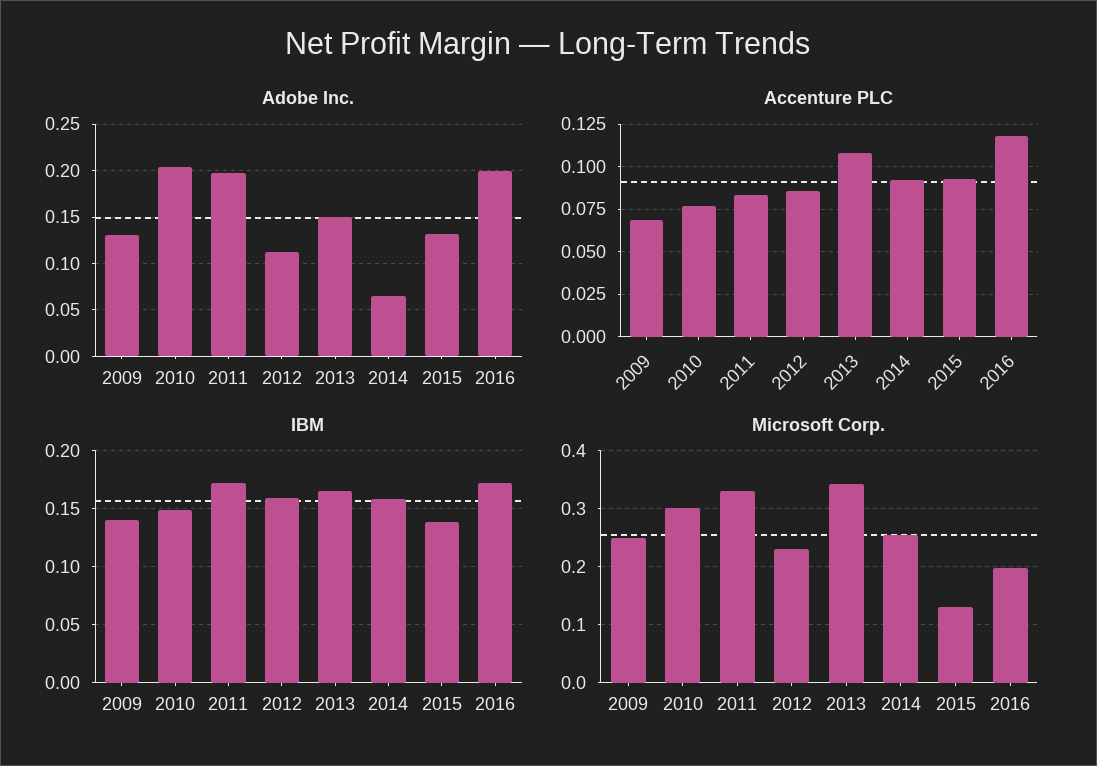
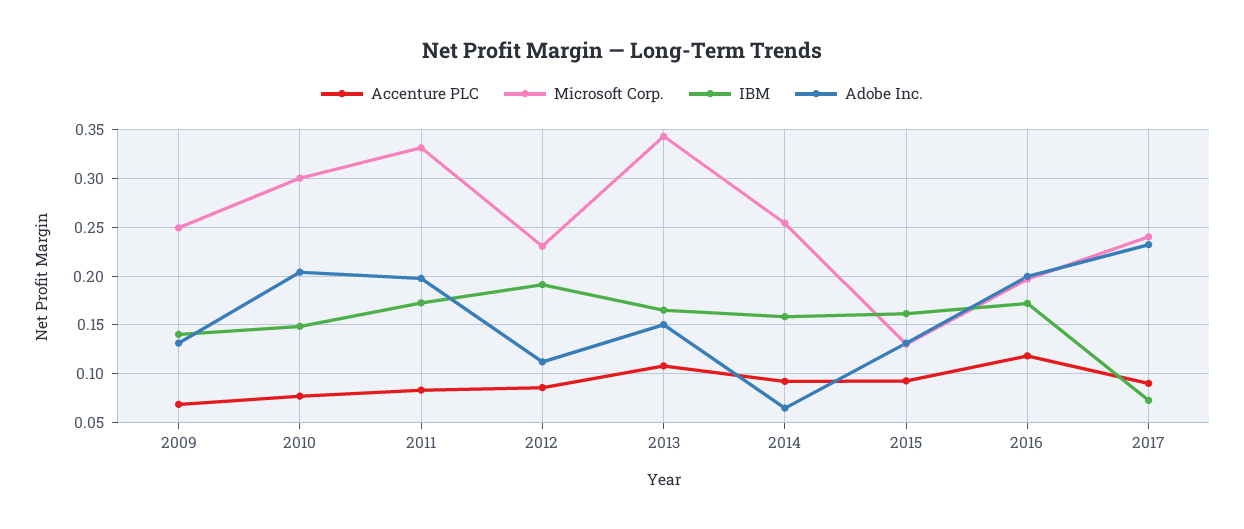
IBM, 2012: 0.16 -> 0.19
IBM, 2015: 0.14 -> 0.16
Accenture PLC, 2017: none -> 0.09
Microsoft Corp., 2017: none -> 0.24
IBM, 2017: none -> 0.07
Adobe Inc., 2017: none -> 0.23

